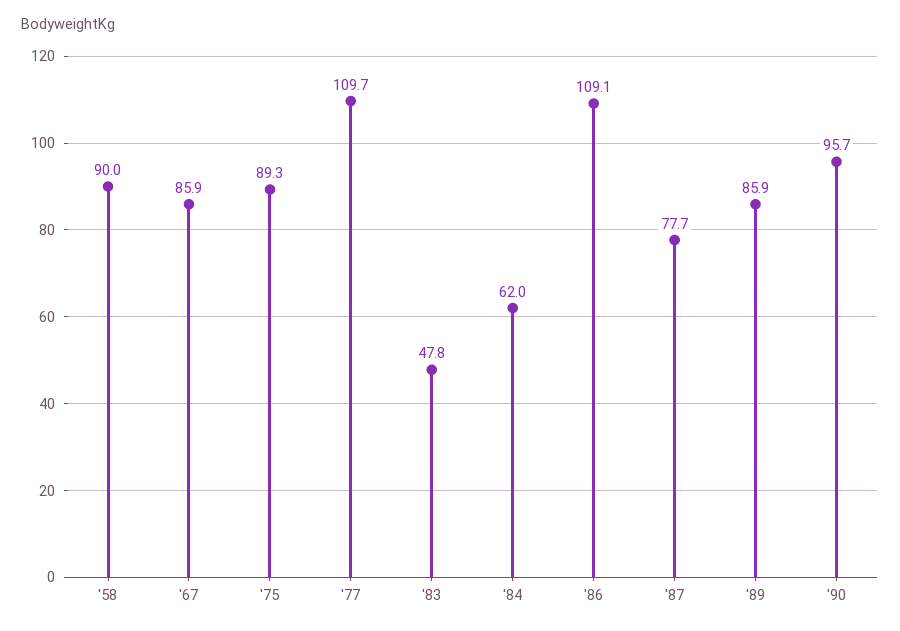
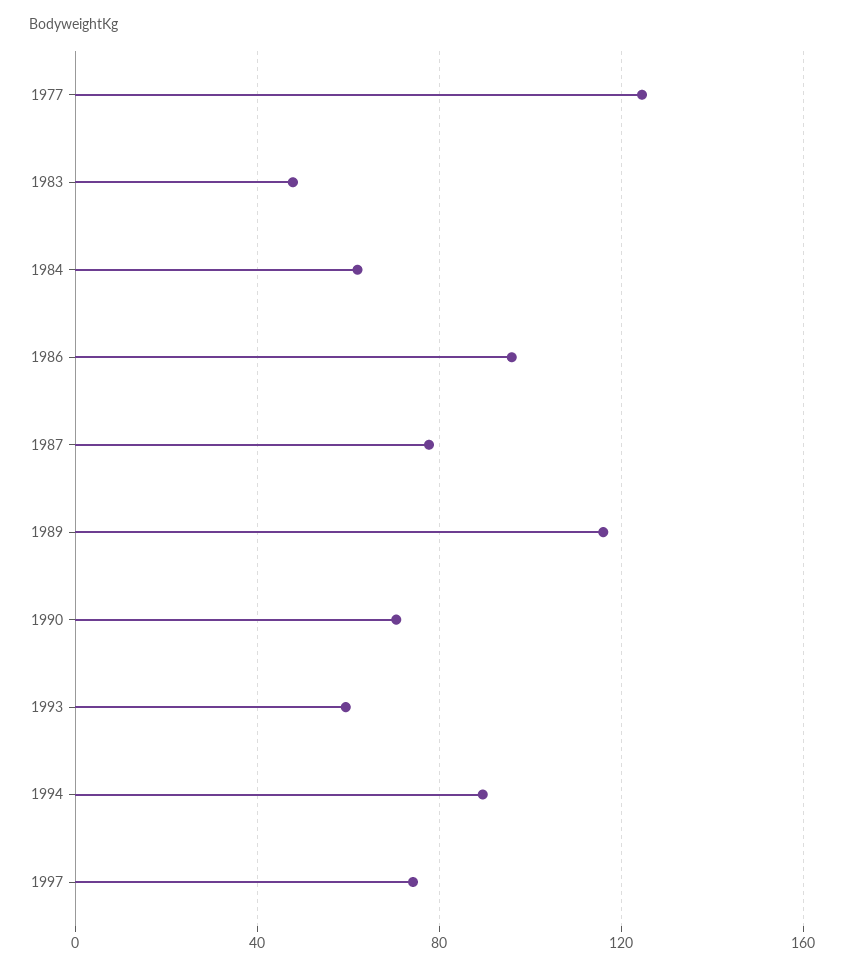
'58: 90 -> none
'67: 85.9 -> none
'75: 89.3 -> none
'77: 109.7 -> 125
'86: 109.1 -> 95
'89: 85.9 -> 115
'90: 95.7 -> 70
1993: none -> 60
1994: none -> 90
1997: none -> 75

